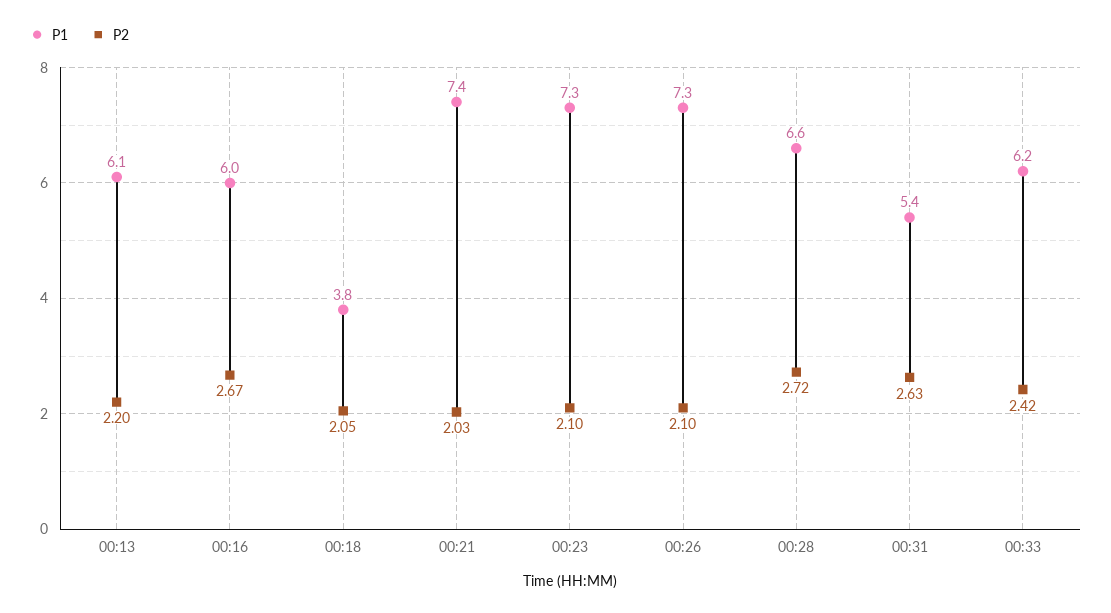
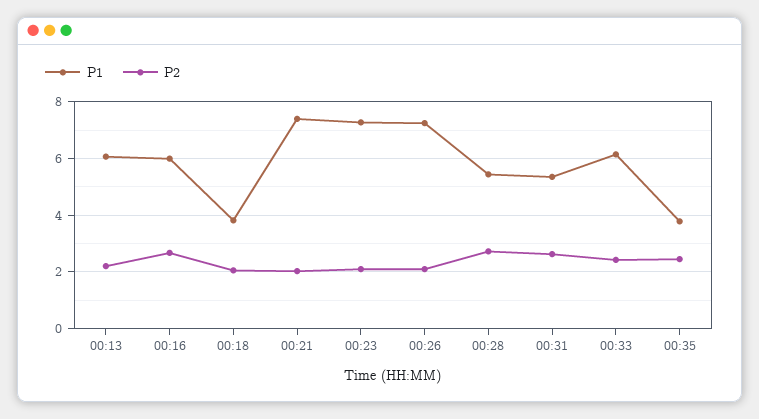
P1, 00:28: 6.6 -> 5.5
P1, 00:35: none -> 3.75
P2, 00:35: none -> 2.5

